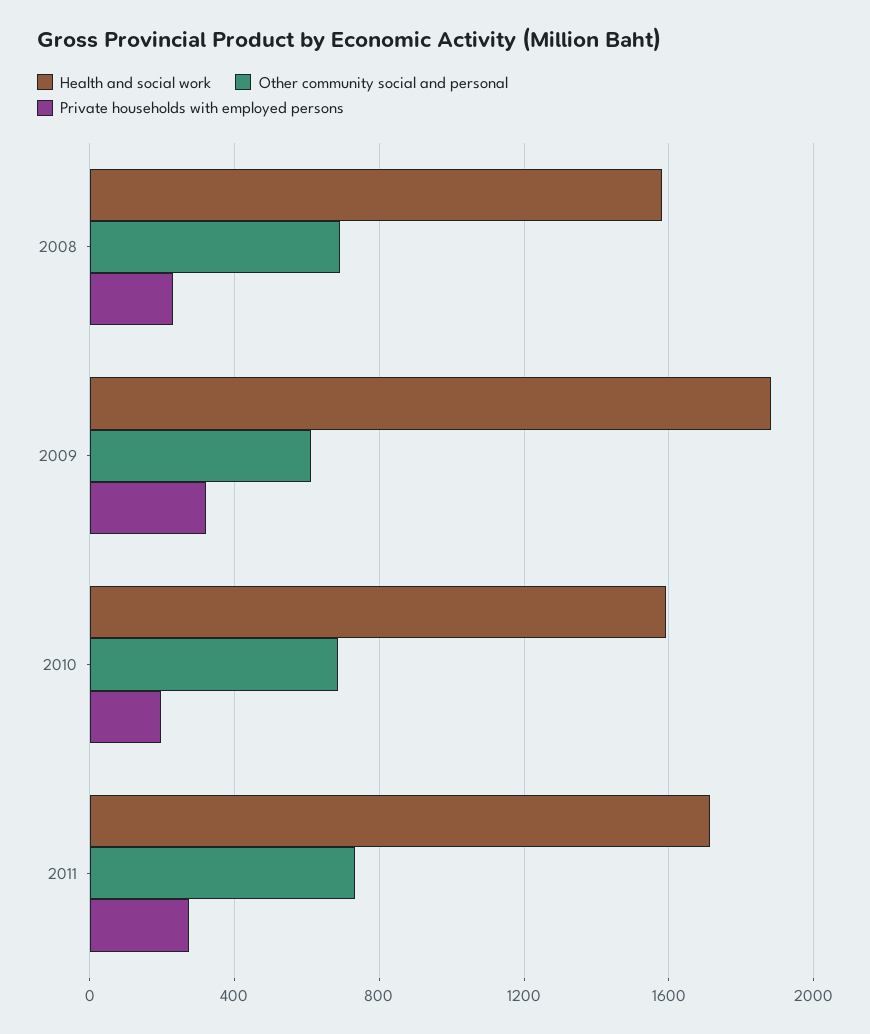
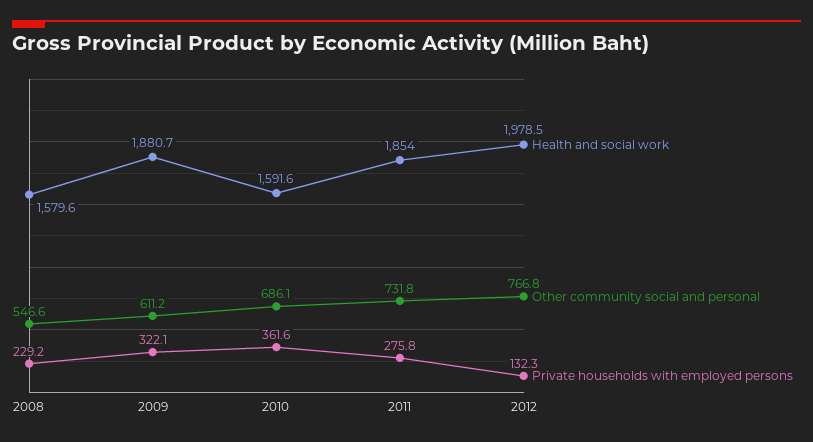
Other community social and personal, 2008: 700 -> 546.6
Private households with employed persons, 2010: 200 -> 361.6
Health and social work, 2011: 1700 -> 1854
Health and social work, 2012: none -> 1978.5
Other community social and personal, 2012: none -> 766.8
Private households with employed persons, 2012: none -> 132.3

